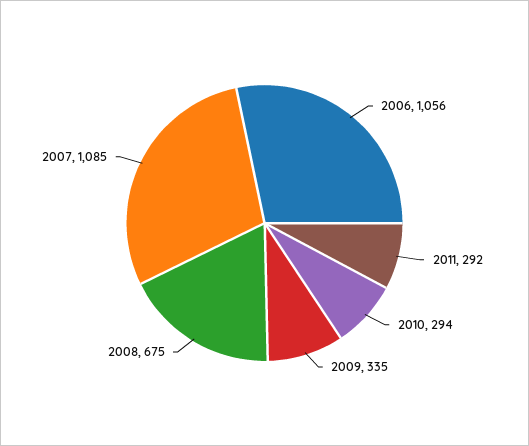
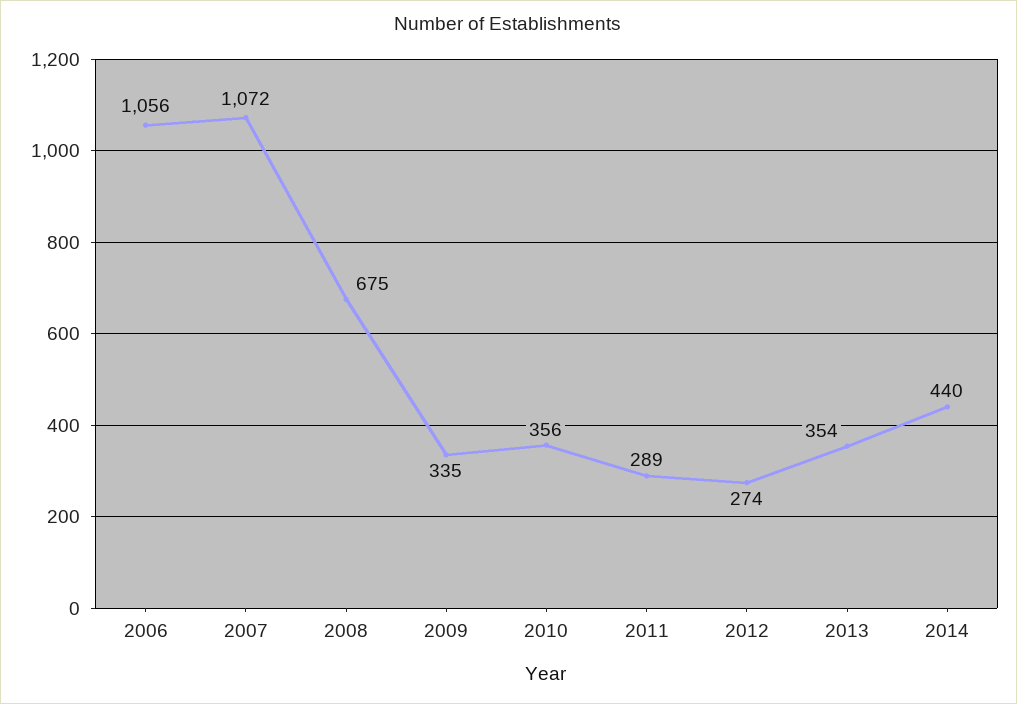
2011: 292 -> 289
2010: 294 -> 356
2007: 1085 -> 1072
2012: none -> 274
2013: none -> 354
2014: none -> 440

